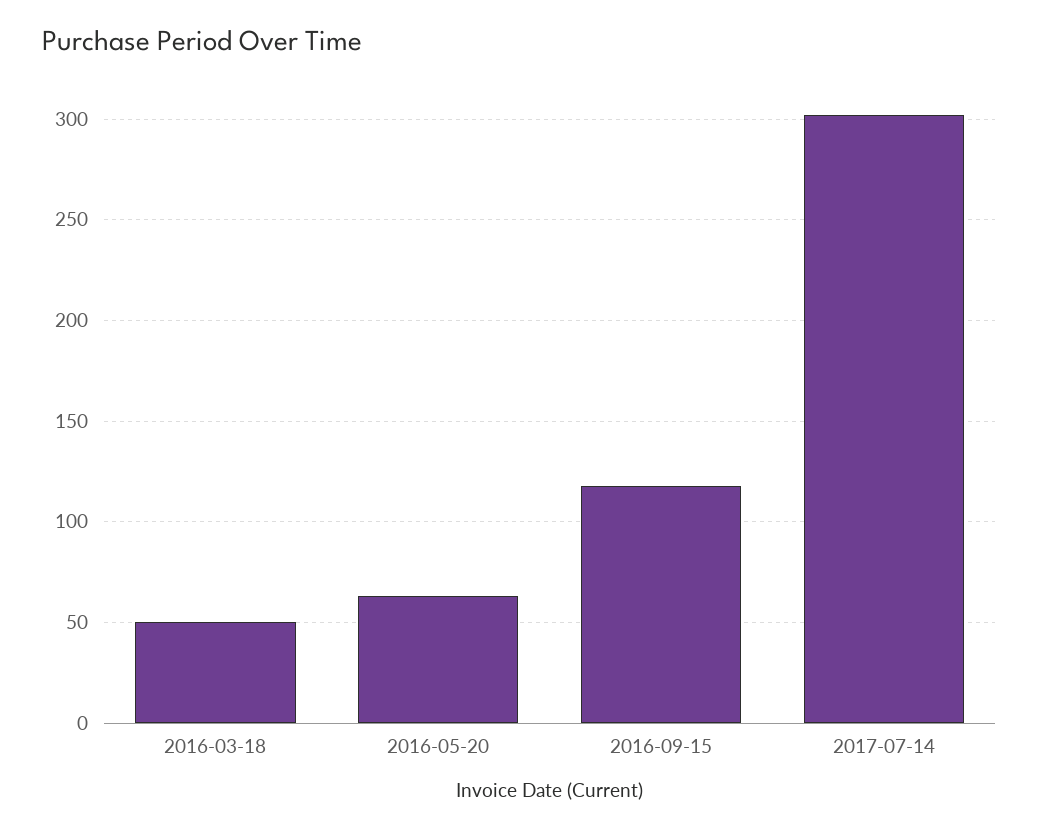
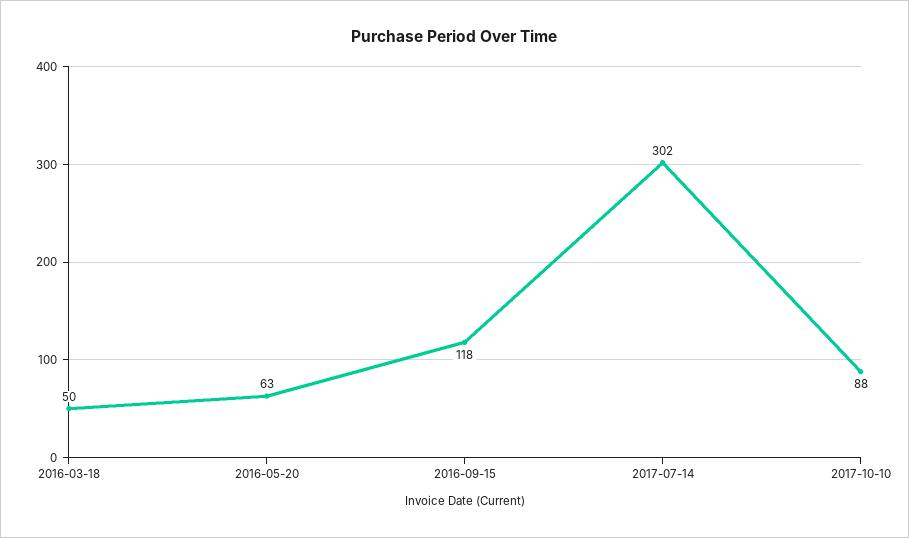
2017-10-10: none -> 88

